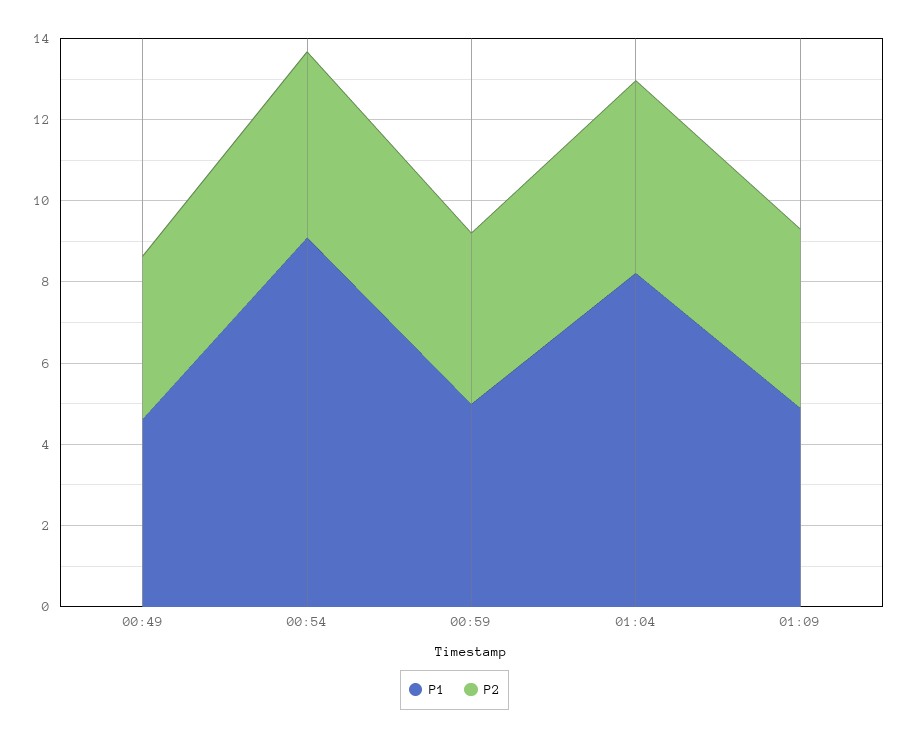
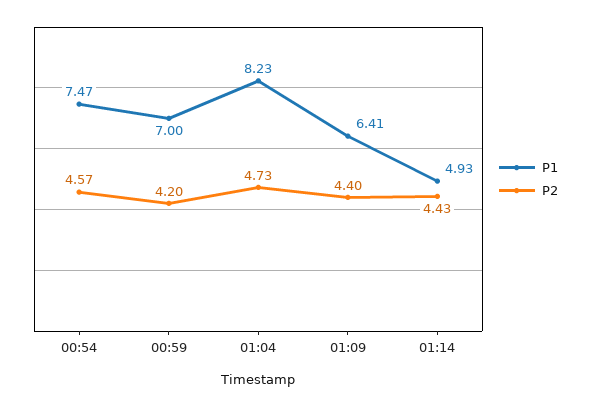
P1, 00:49: 4.5 -> none
P2, 00:49: 4 -> none
P1, 00:54: 9 -> 7.47
P1, 00:59: 5 -> 7
P1, 01:09: 5 -> 6.41
P1, 01:14: none -> 4.93
P2, 01:14: none -> 4.43

